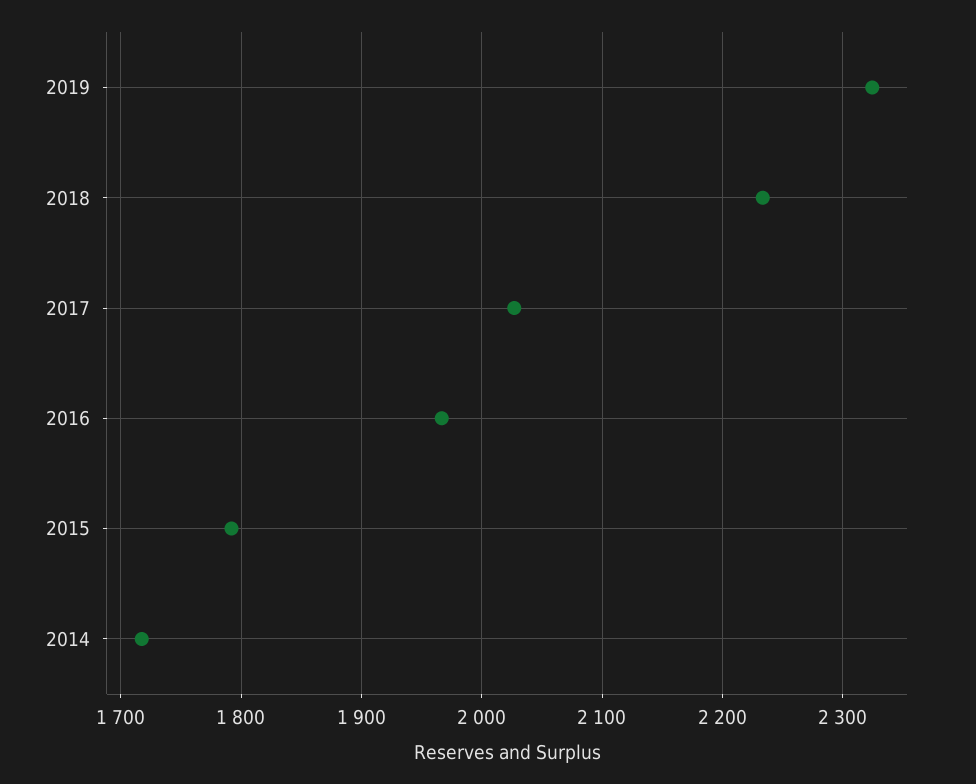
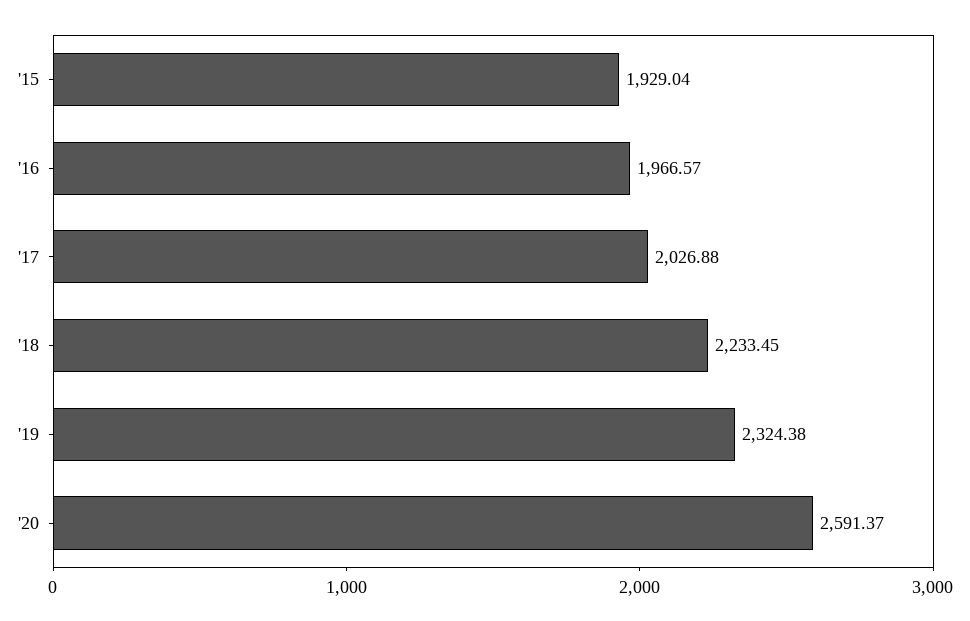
2015: 1790 -> 1929.04
2014: 1720 -> none
'20: none -> 2591.37

